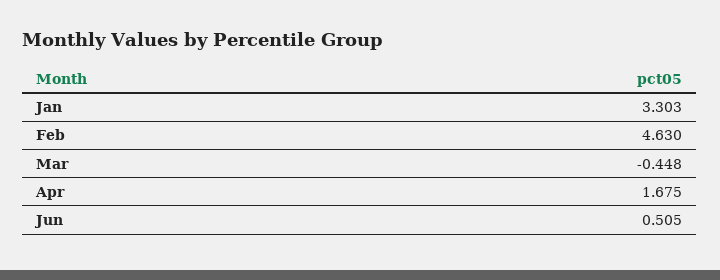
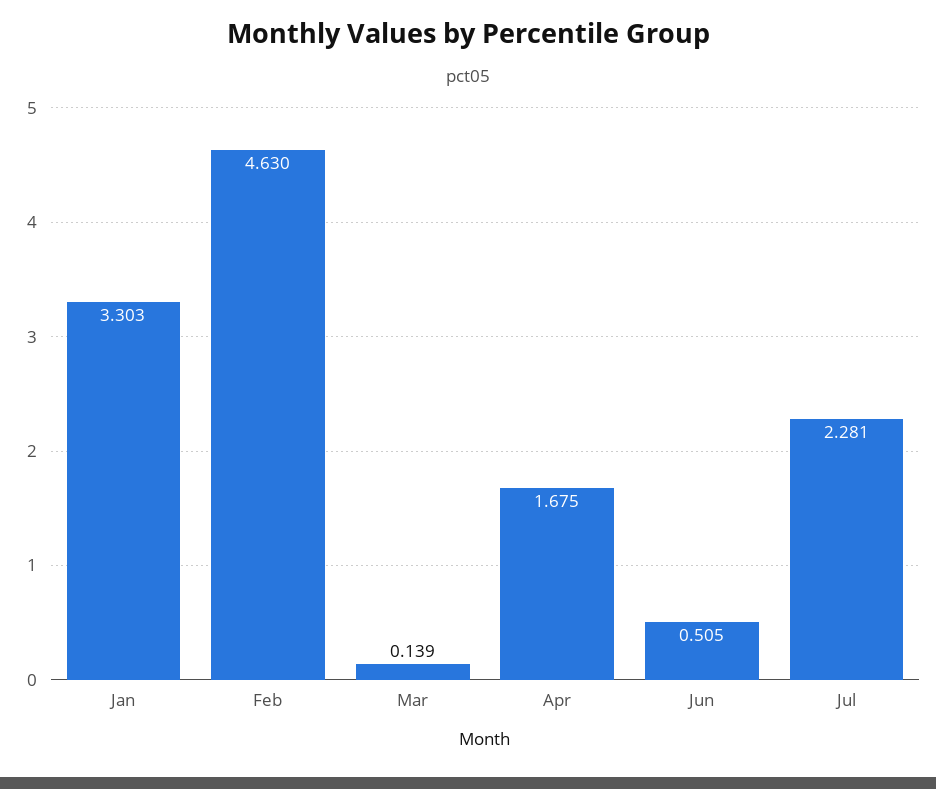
Mar: -0.448 -> 0.139
Jul: none -> 2.281

